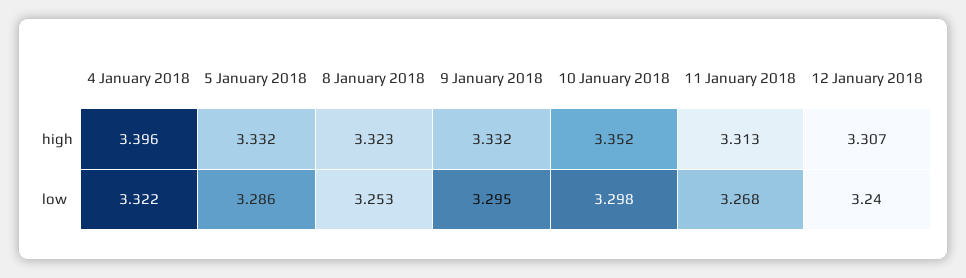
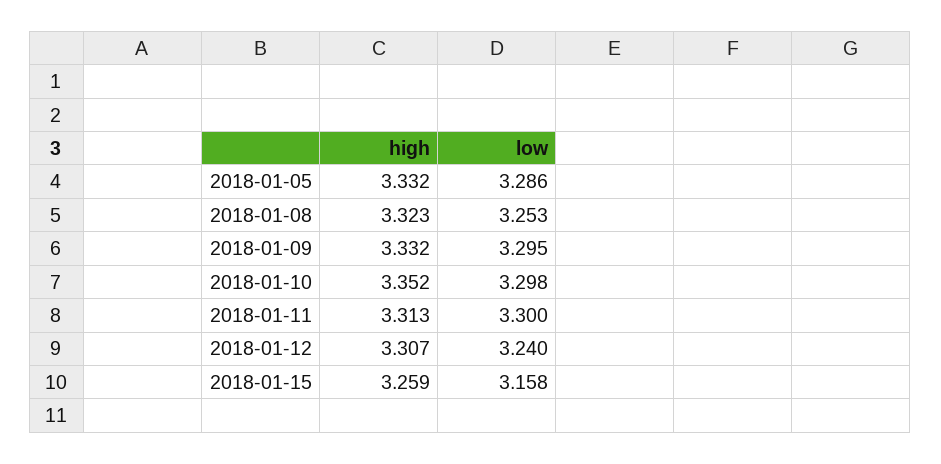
4 January 2018, high: 3.396 -> none
4 January 2018, low: 3.322 -> none
11 January 2018, low: 3.268 -> 3.3
2018-01-15, high: none -> 3.259
2018-01-15, low: none -> 3.158

